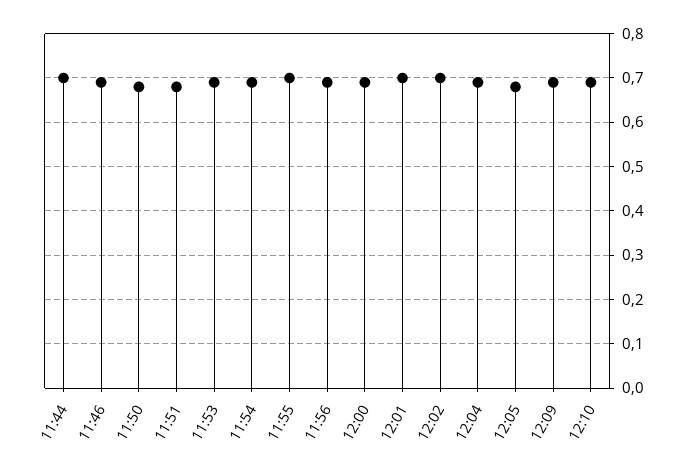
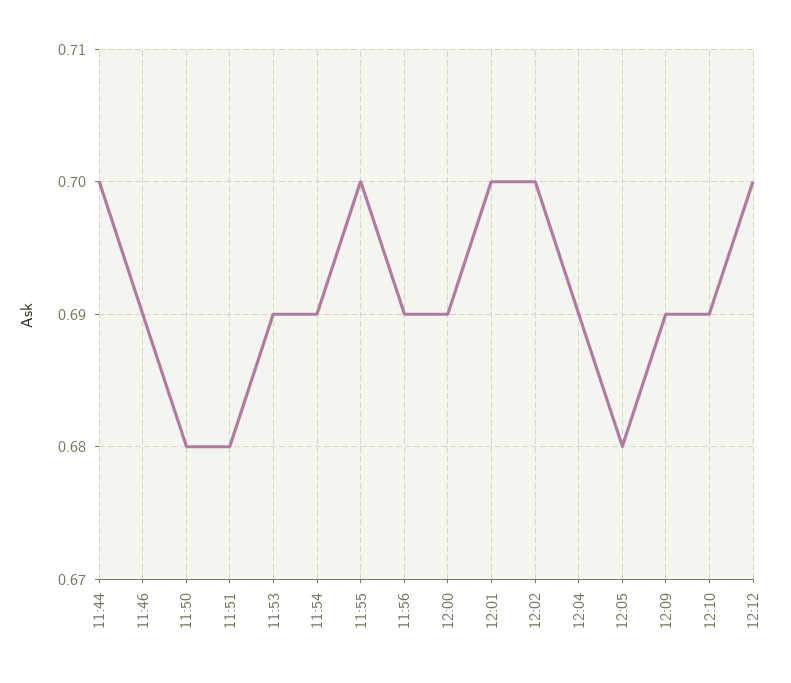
12:12: none -> 0.7

